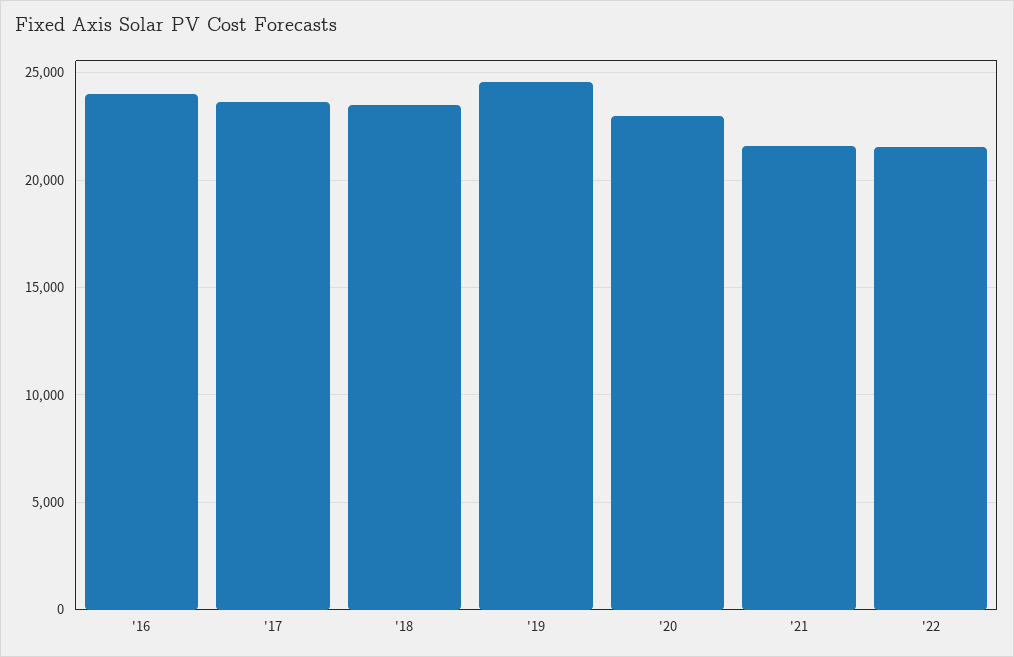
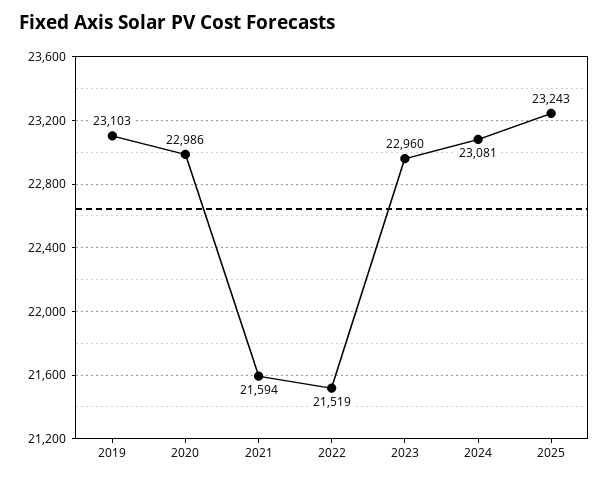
'16: 24000 -> none
'17: 23500 -> none
'18: 23500 -> none
'19: 24500 -> 23103
2023: none -> 22960
2024: none -> 23081
2025: none -> 23243

